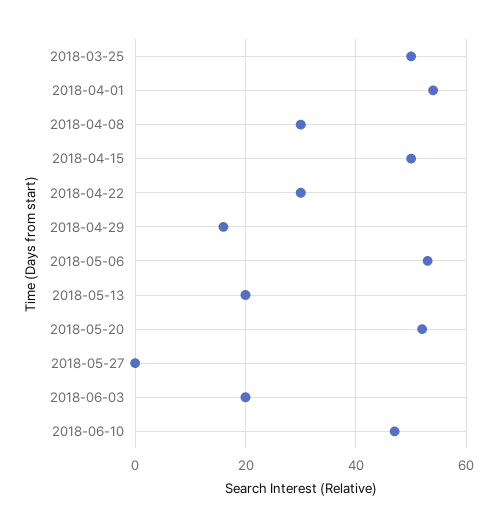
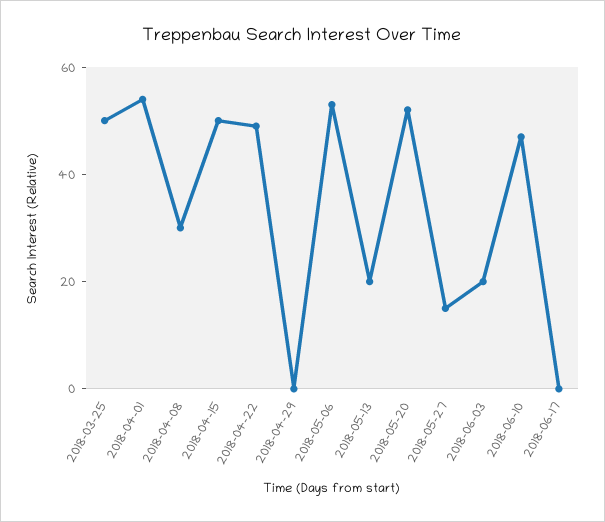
2018-04-22: 30 -> 50
2018-04-29: 15 -> 0
2018-05-27: 0 -> 15
2018-06-17: none -> 0

